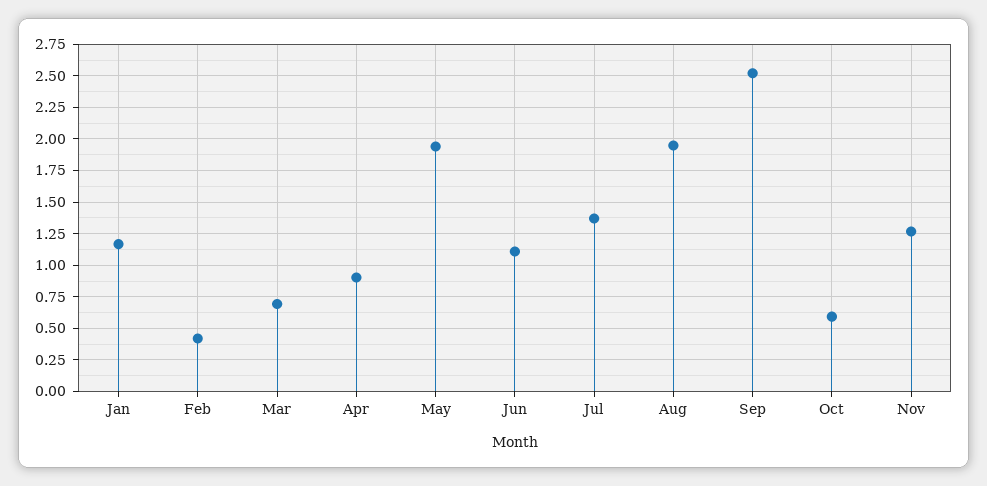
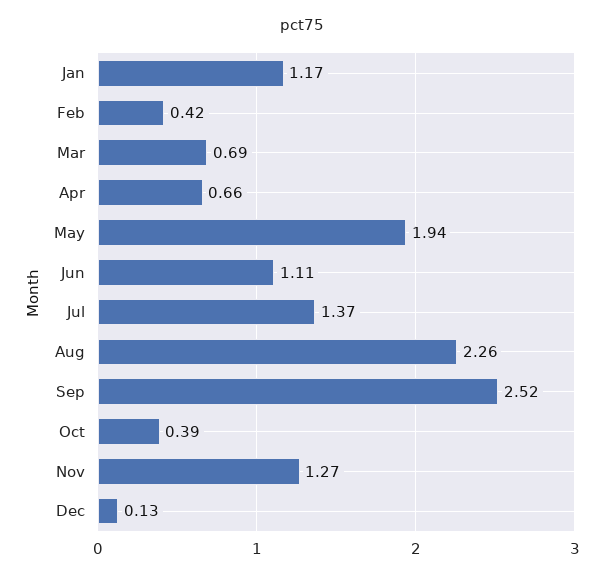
Apr: 0.9 -> 0.66
Aug: 1.95 -> 2.26
Oct: 0.6 -> 0.39
Dec: none -> 0.13

